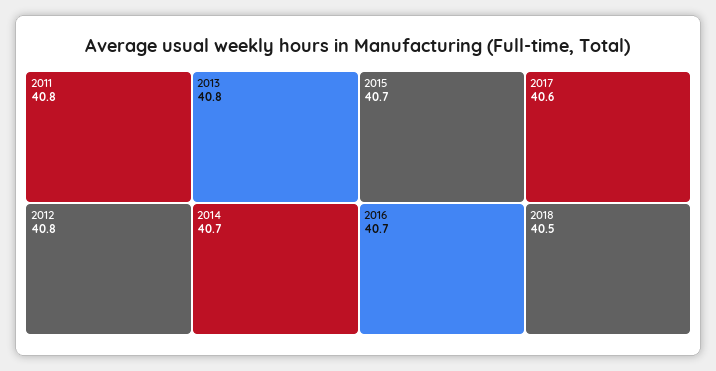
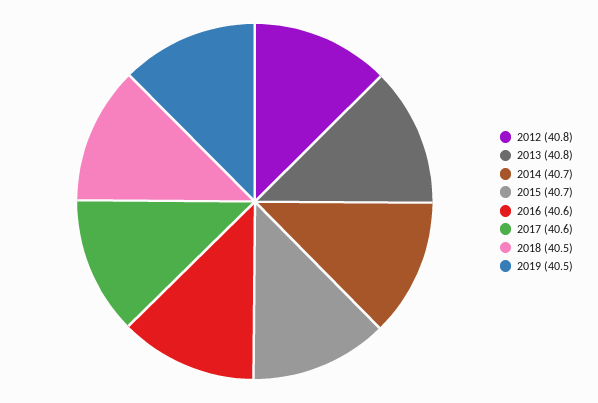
2011: 40.8 -> none
2016: 40.7 -> 40.6
2019: none -> 40.5

